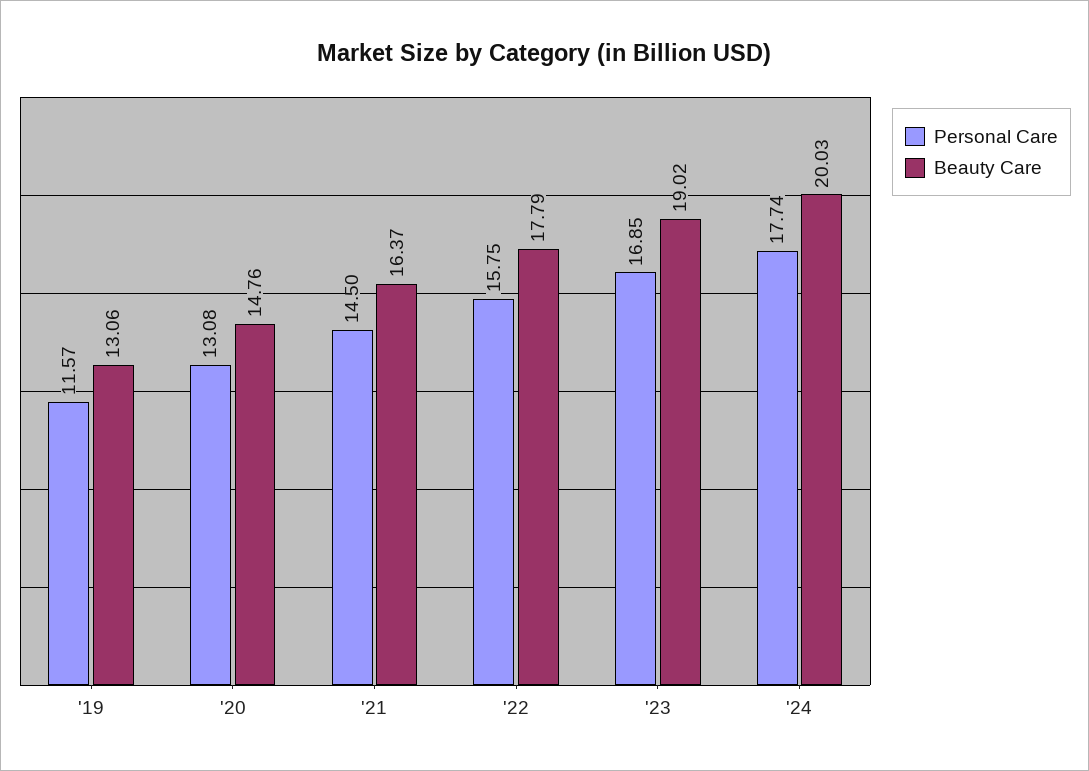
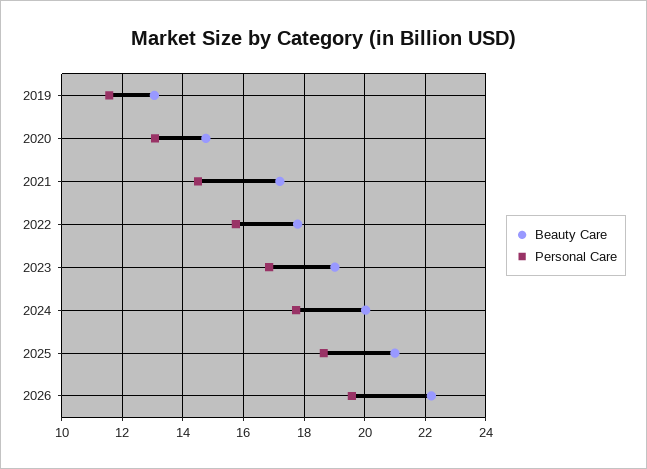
Beauty Care, '21: 16.37 -> 17.2
Beauty Care, 2025: none -> 21
Personal Care, 2025: none -> 18.6
Beauty Care, 2026: none -> 22.2
Personal Care, 2026: none -> 19.6

